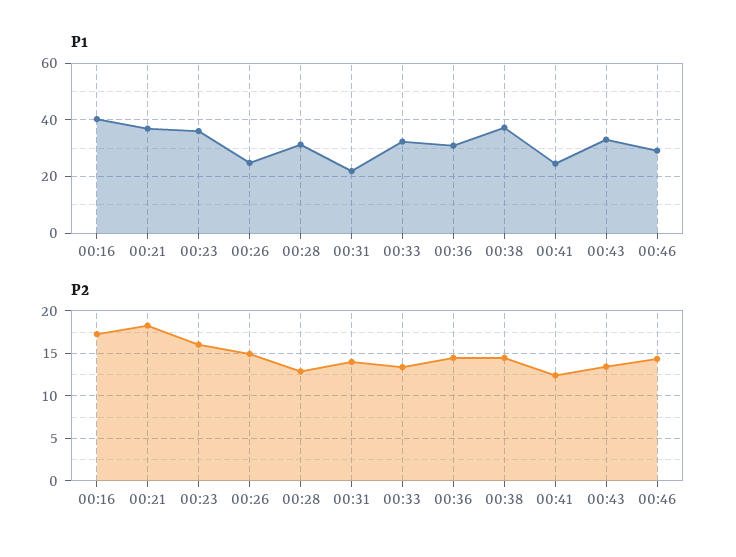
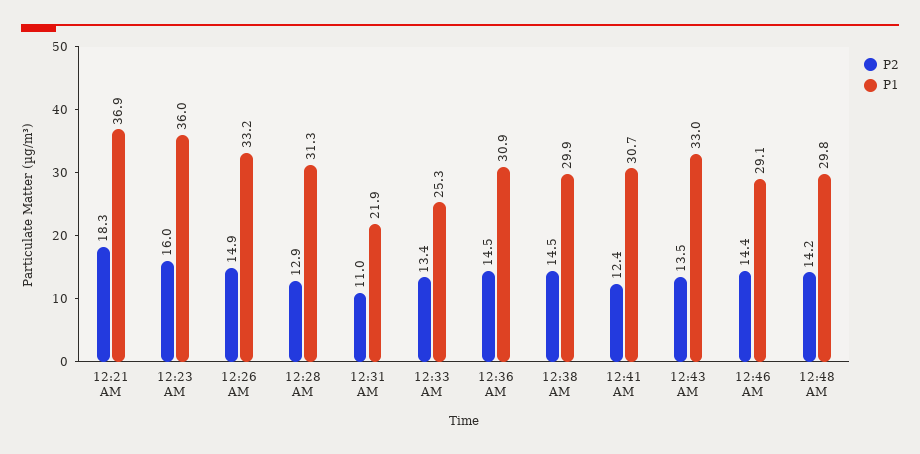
P1, 00:16: 40 -> none
P1, 00:26: 25 -> 33.2
P1, 00:33: 32.5 -> 25.3
P1, 00:38: 37.5 -> 29.9
P1, 00:41: 25 -> 30.7
P2, 00:16: 17 -> none
P2, 00:31: 14 -> 11
P2, 12:48 AM: none -> 14.2
P1, 12:48 AM: none -> 29.8

